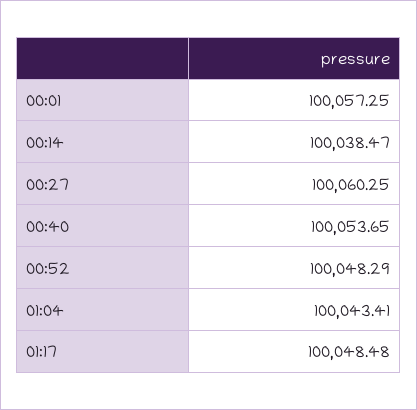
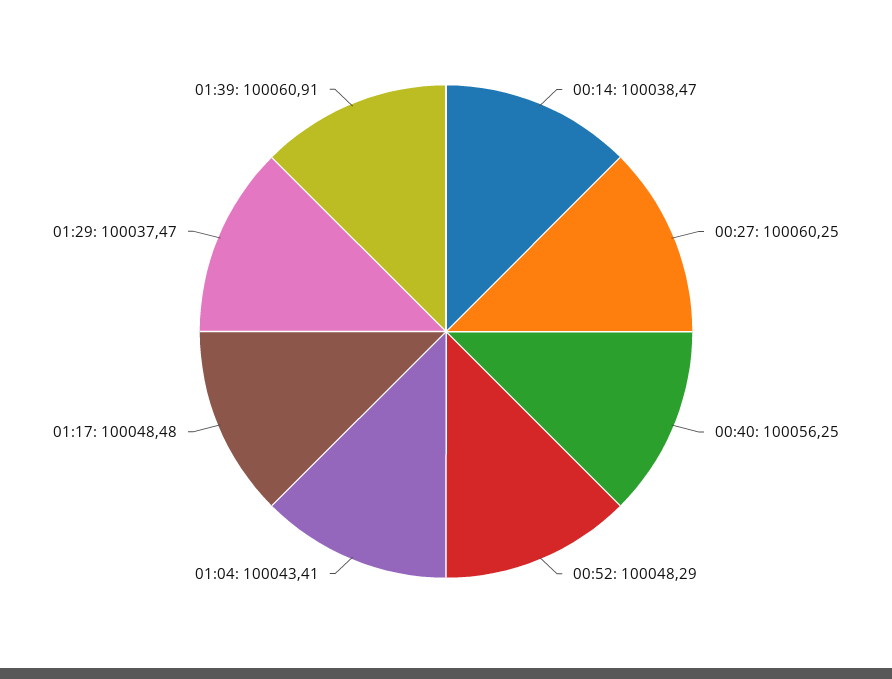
00:01: 100057.25 -> none
00:40: 100053.65 -> 100056.25
01:29: none -> 100037.47
01:39: none -> 100060.91

